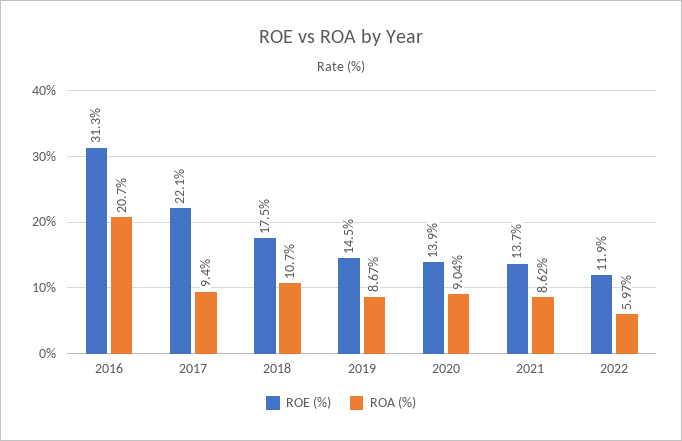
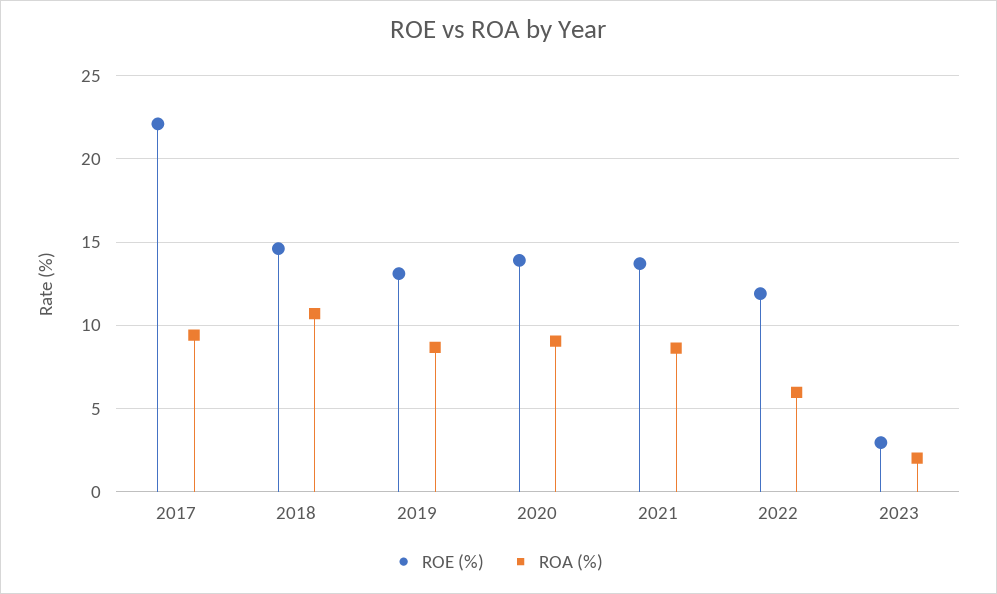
ROE (%), 2016: 31.3 -> none
ROA (%), 2016: 20.7 -> none
ROE (%), 2018: 17.5 -> 14.5
ROE (%), 2019: 14.5 -> 13
ROE (%), 2023: none -> 3
ROA (%), 2023: none -> 2

